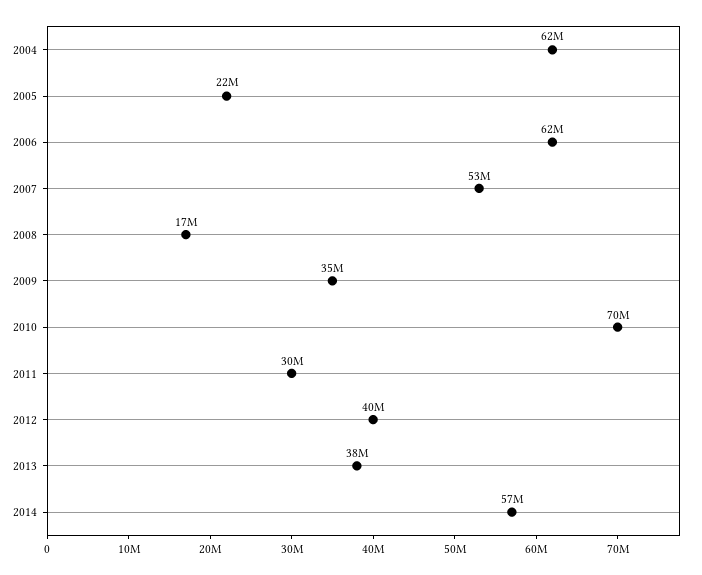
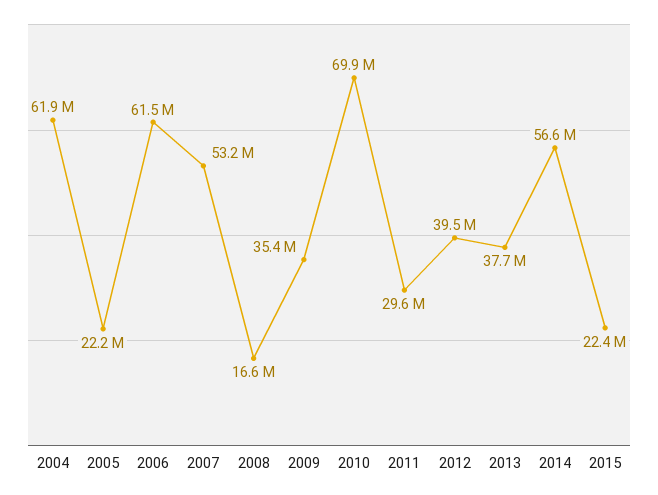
2015: none -> 22400000

